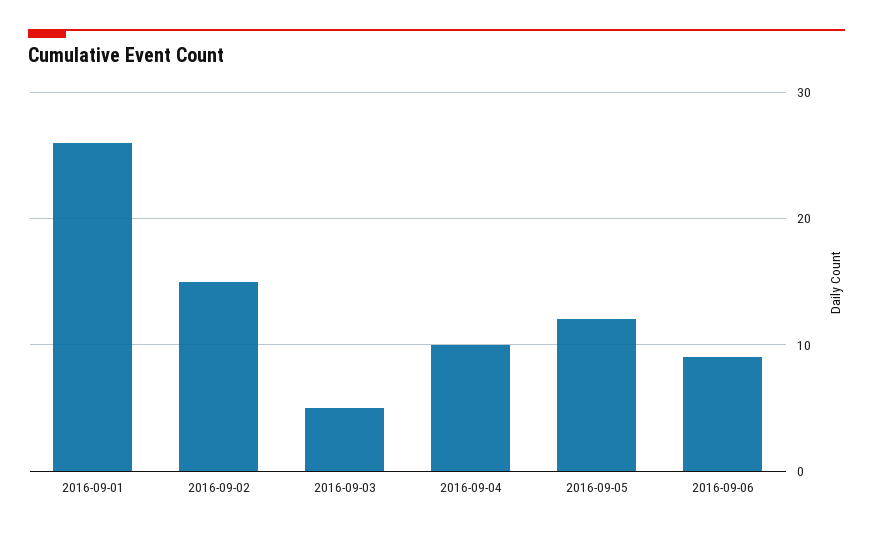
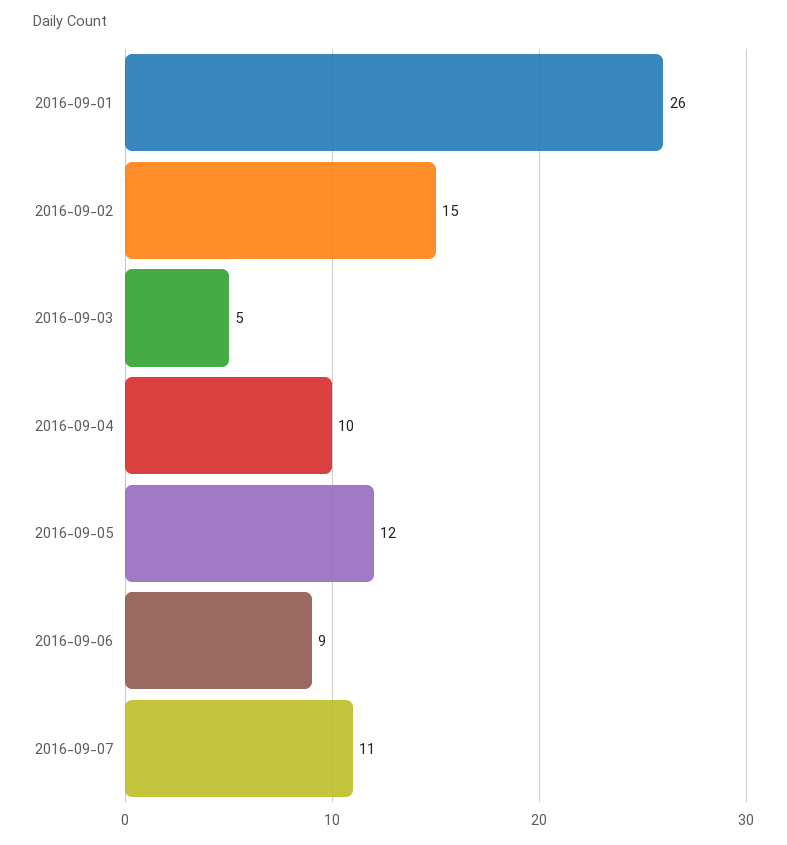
2016-09-07: none -> 11

